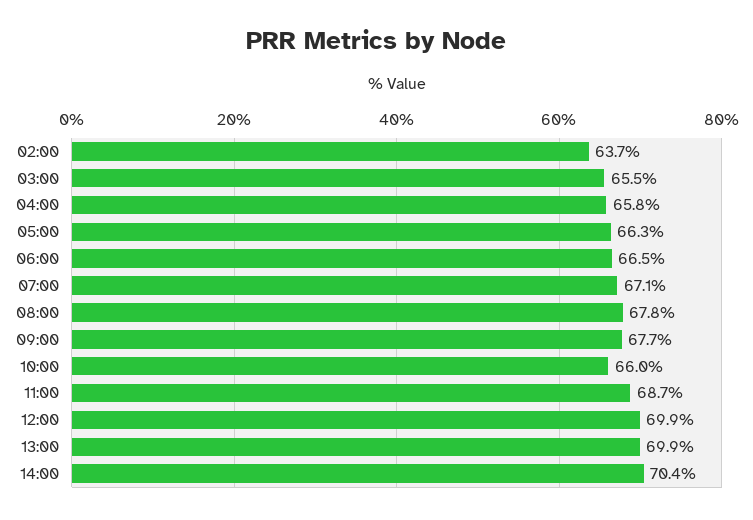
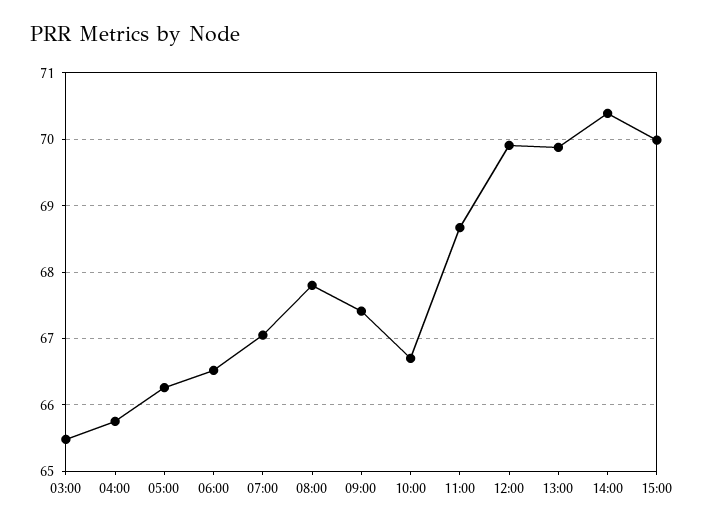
02:00: 63.7 -> none
09:00: 67.7 -> 67.4
10:00: 66 -> 66.7
15:00: none -> 70

